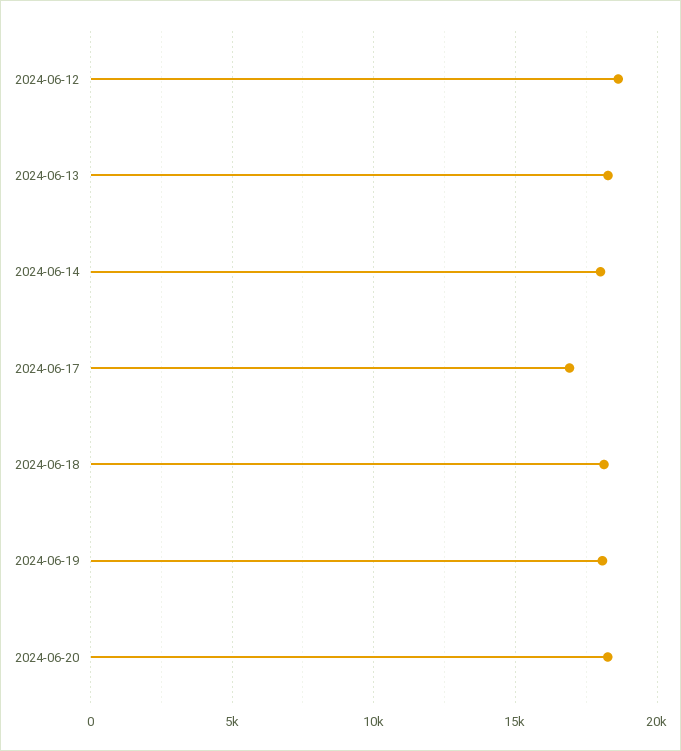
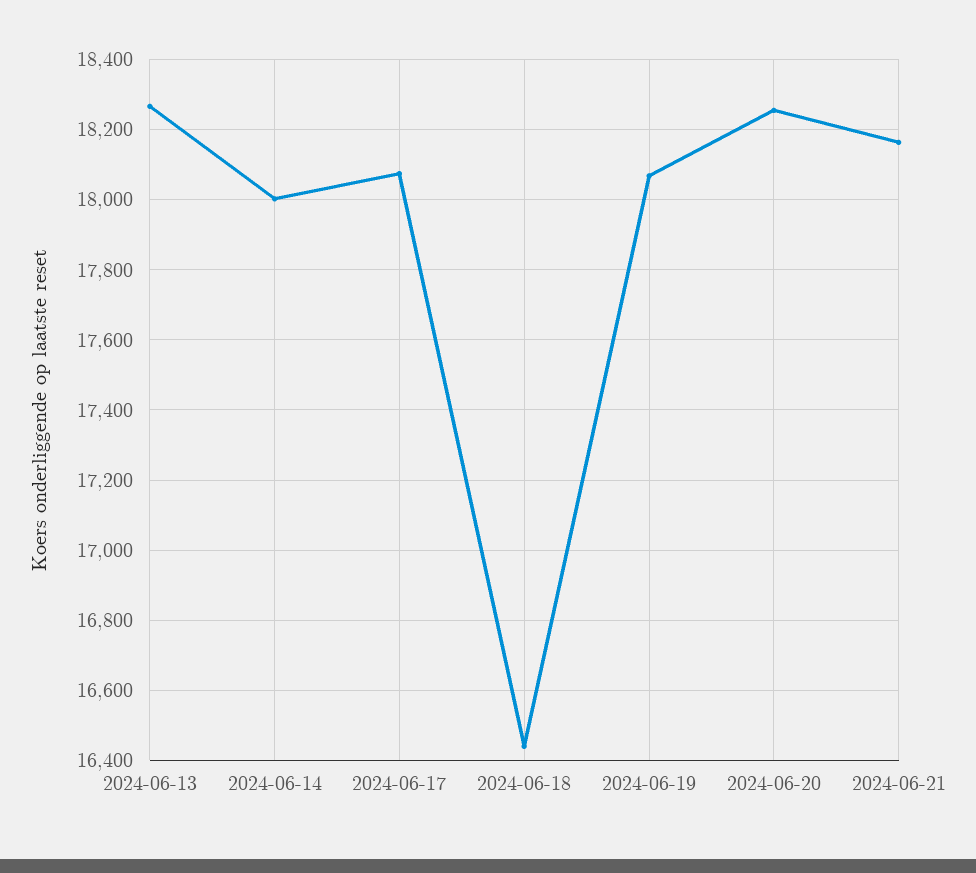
2024-06-12: 18500 -> none
2024-06-17: 17000 -> 18080
2024-06-18: 18000 -> 16440
2024-06-21: none -> 18160

